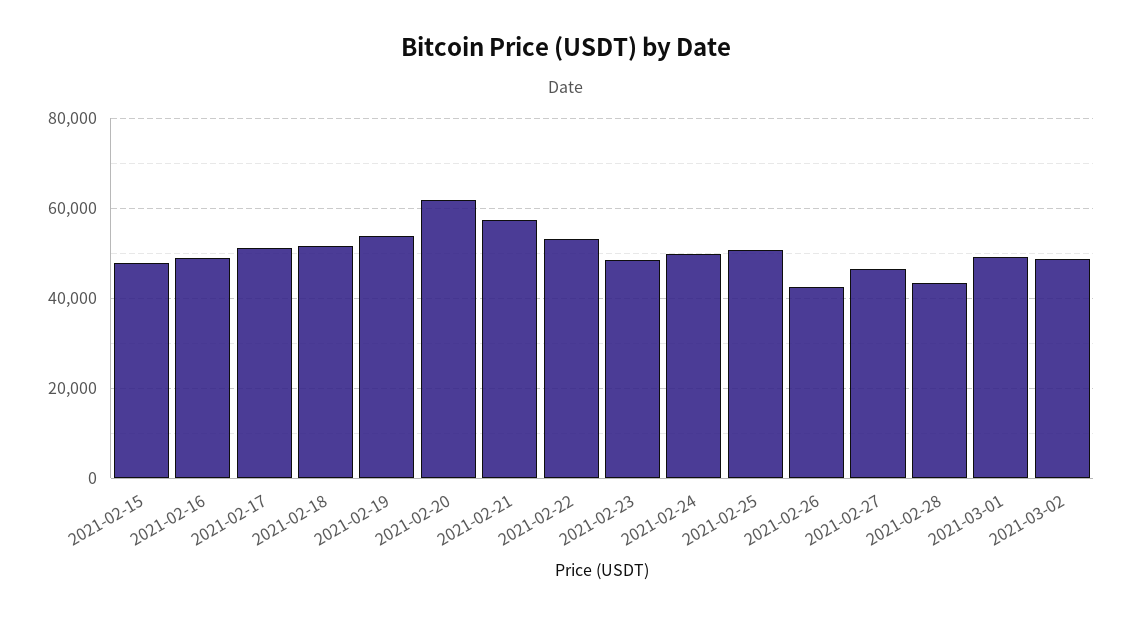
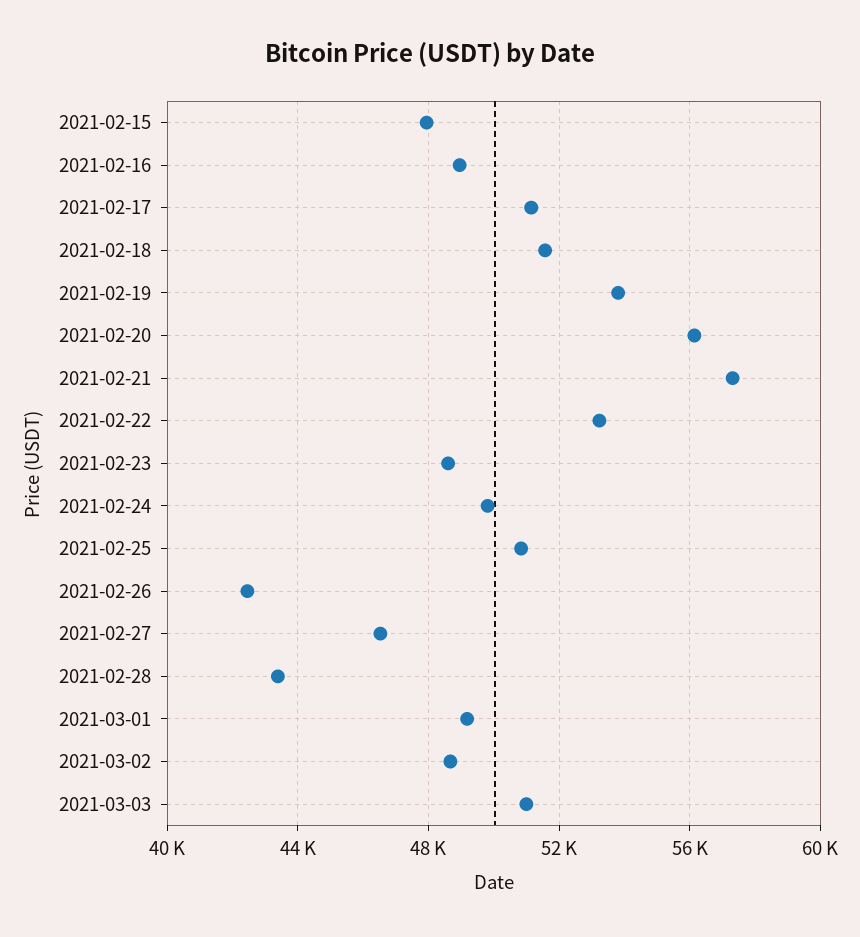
2021-02-20: 62000 -> 56000
2021-03-03: none -> 51000

